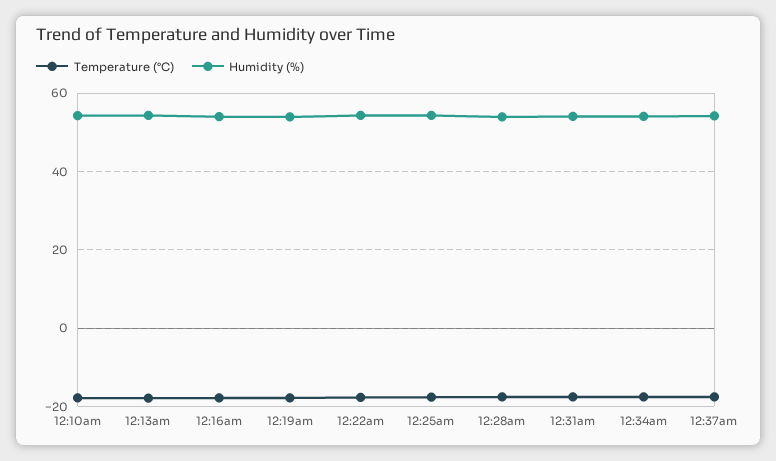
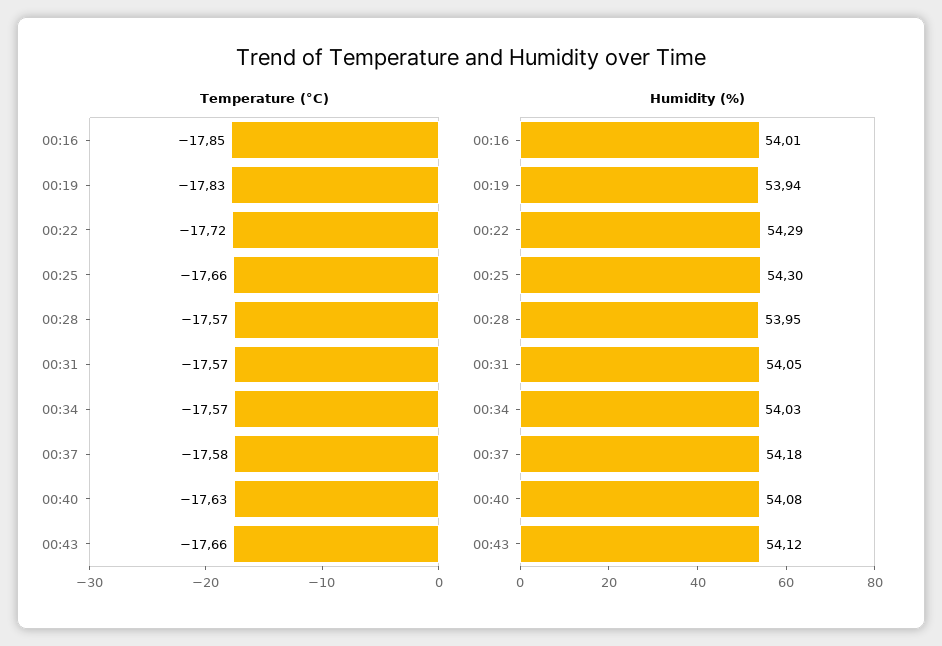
Temperature (°C), 12:10am: -18 -> none
Humidity (%), 12:10am: 54 -> none
Temperature (°C), 12:13am: -18 -> none
Humidity (%), 12:13am: 54 -> none
Temperature (°C), 00:40: none -> -17.63
Temperature (°C), 00:43: none -> -17.66
Humidity (%), 00:40: none -> 54.08
Humidity (%), 00:43: none -> 54.12

